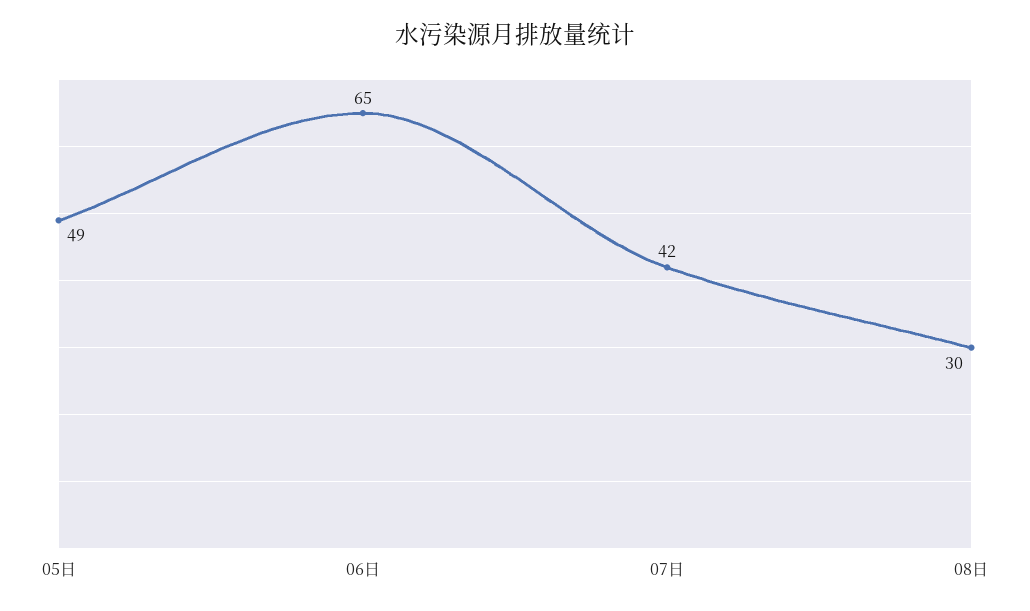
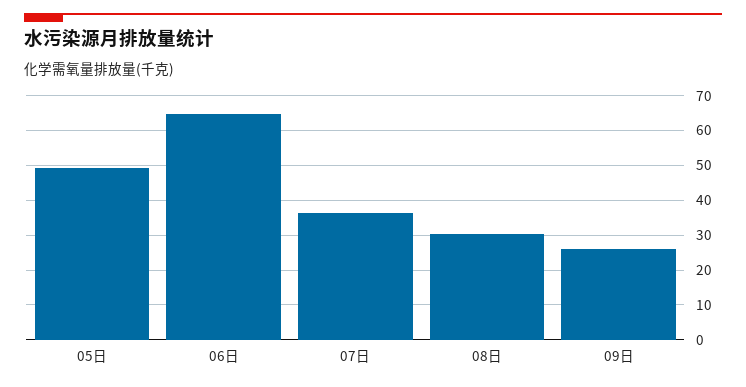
07日: 42 -> 36
09日: none -> 26

